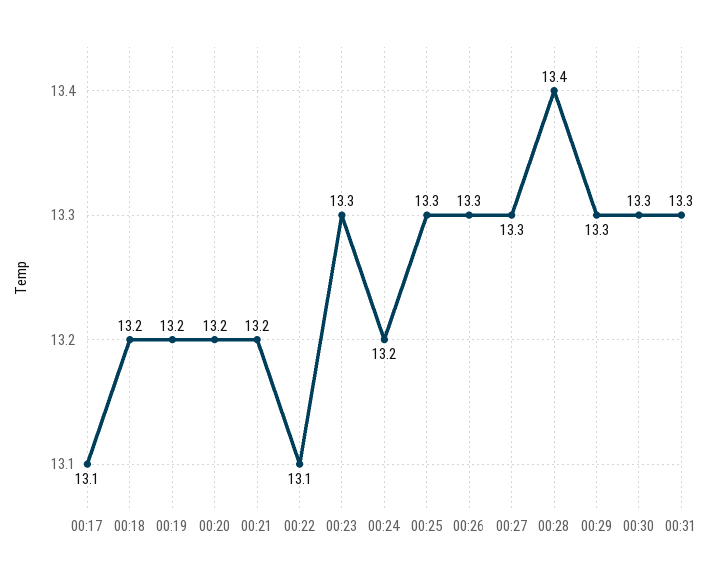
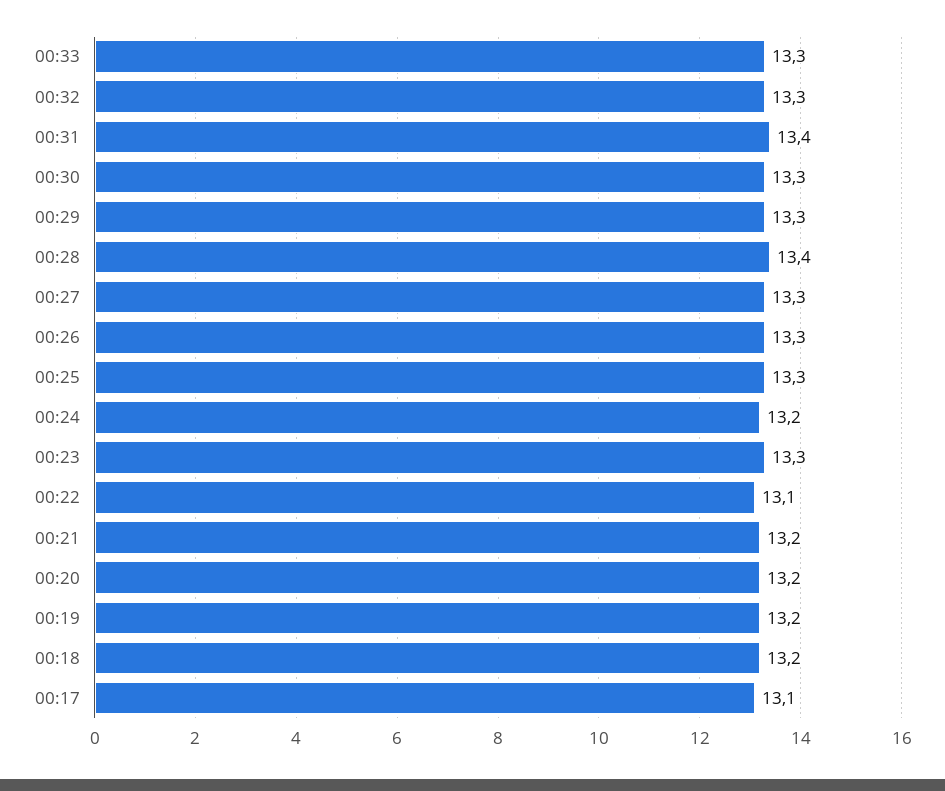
00:31: 13.3 -> 13.4
00:33: none -> 13.3
00:32: none -> 13.3

